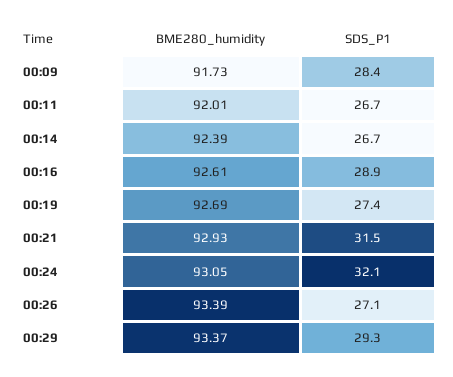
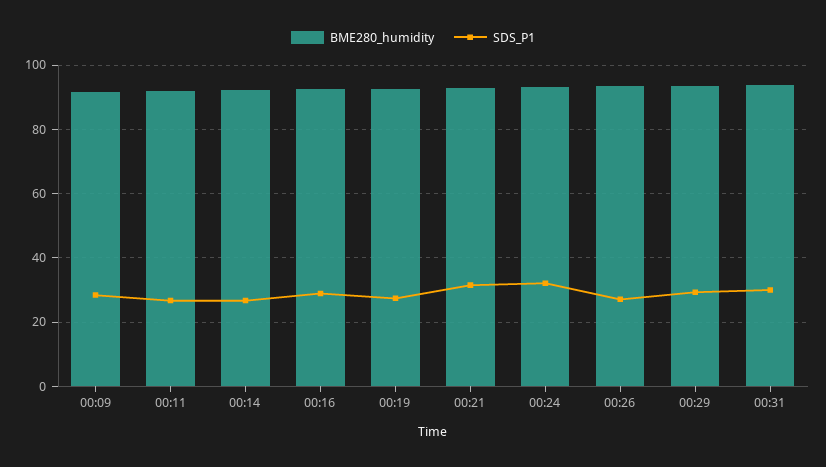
BME280_humidity, 00:31: none -> 94
SDS_P1, 00:31: none -> 30

